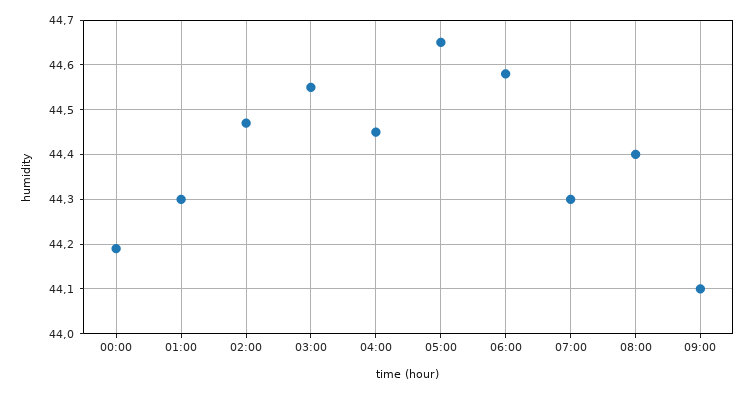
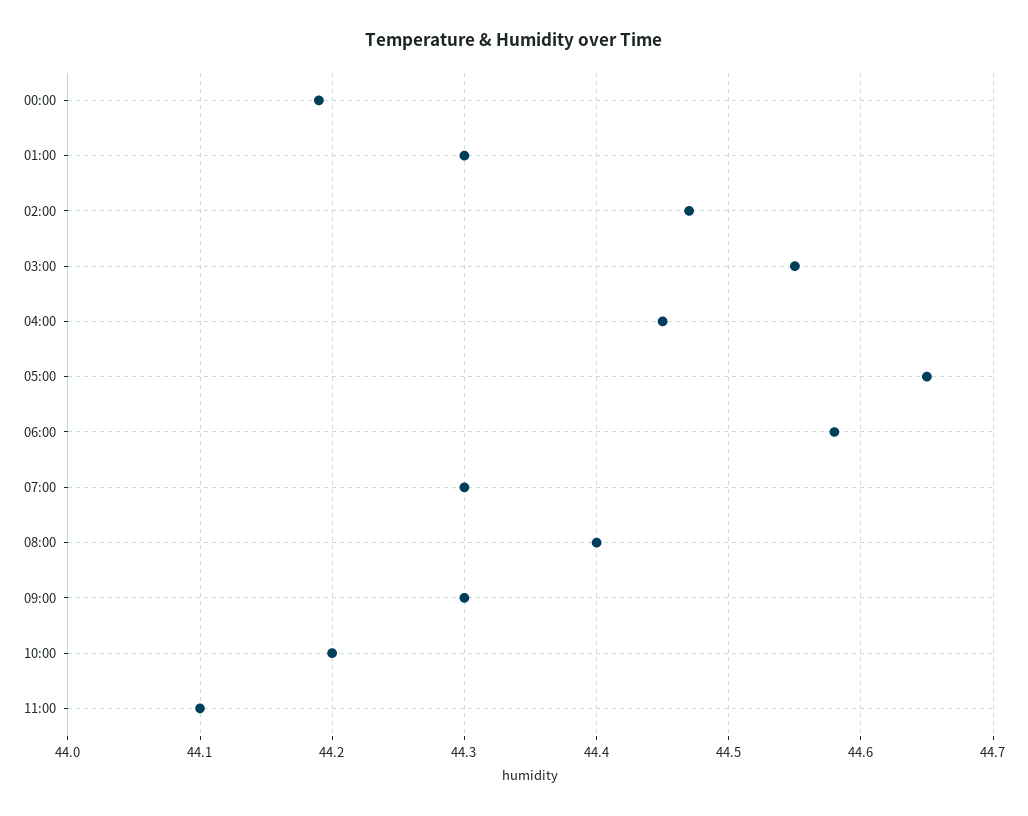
09:00: 44.1 -> 44.3
10:00: none -> 44.2
11:00: none -> 44.1

